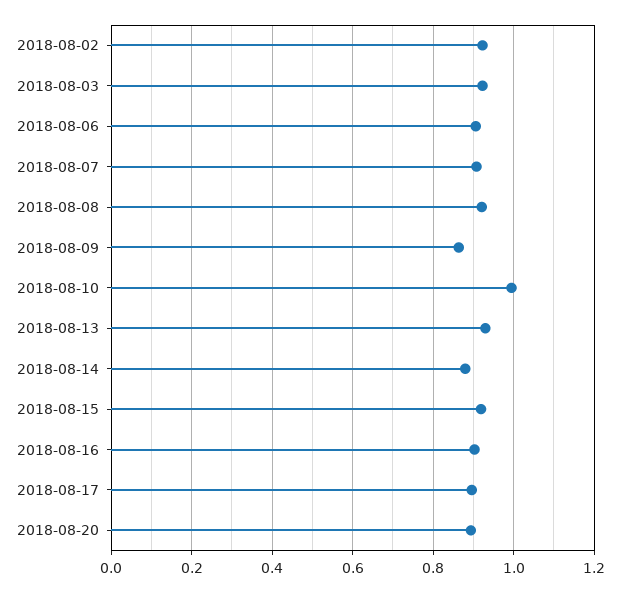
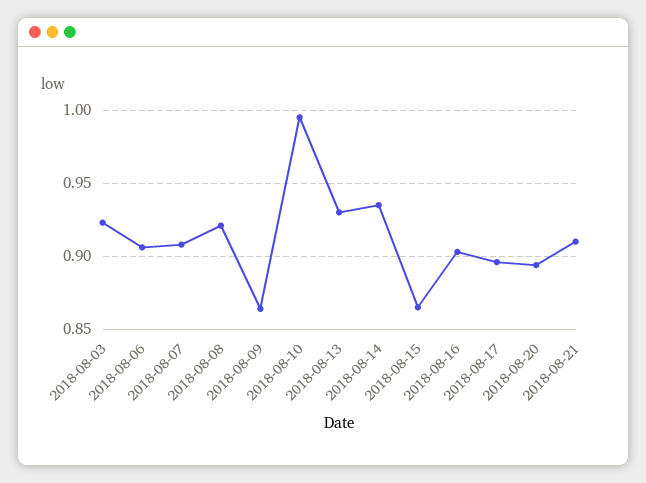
2018-08-02: 0.92 -> none
2018-08-14: 0.88 -> 0.935
2018-08-15: 0.92 -> 0.865
2018-08-21: none -> 0.91

